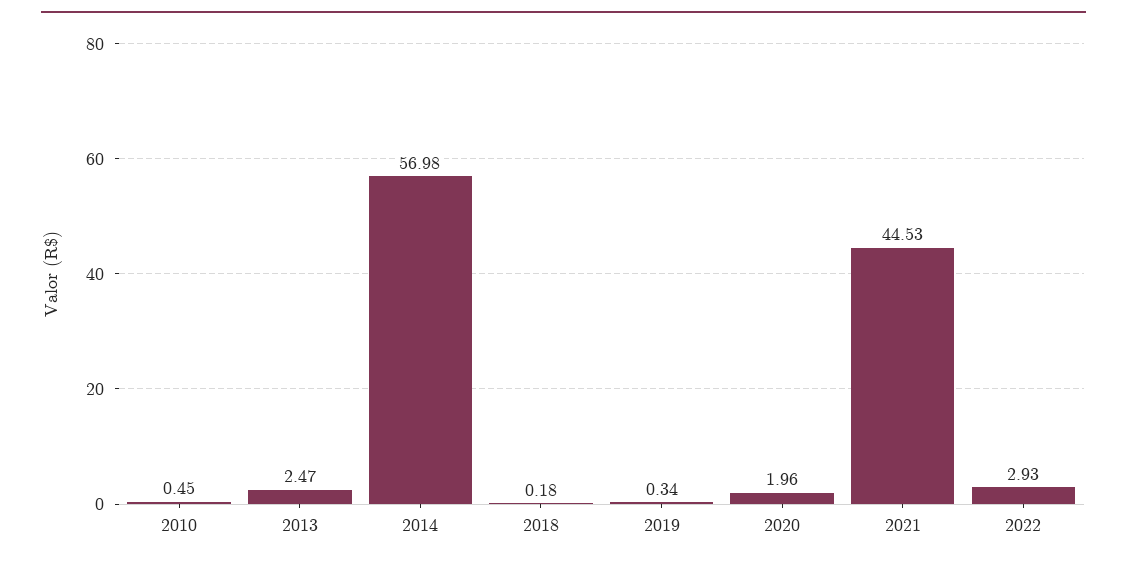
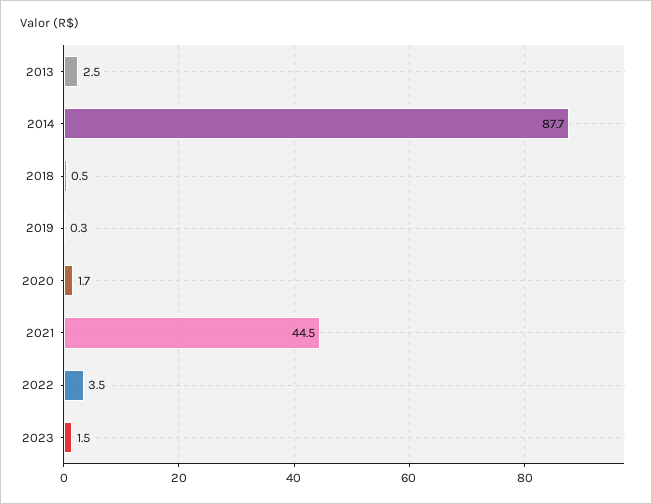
2010: 0.45 -> none
2014: 56.98 -> 87.7
2018: 0.18 -> 0.5
2020: 1.96 -> 1.7
2022: 2.93 -> 3.5
2023: none -> 1.5

